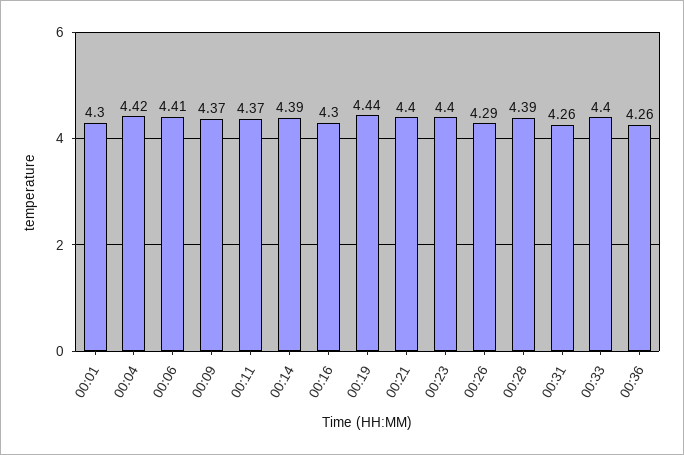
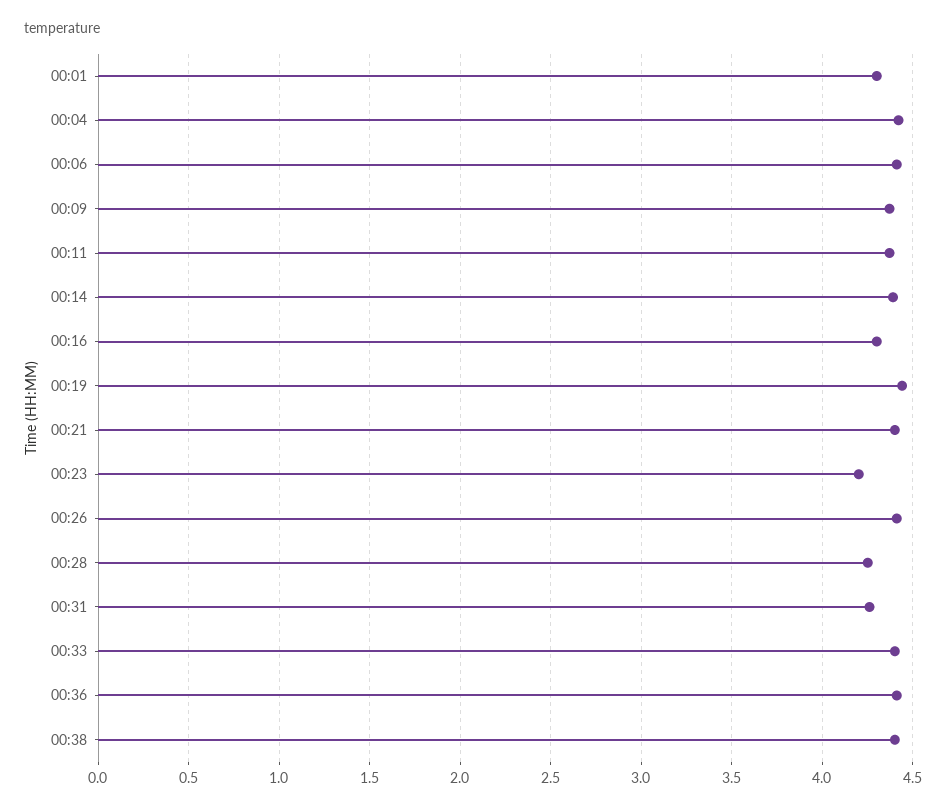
00:23: 4.4 -> 4.2
00:26: 4.29 -> 4.4
00:28: 4.39 -> 4.25
00:36: 4.26 -> 4.4
00:38: none -> 4.4

